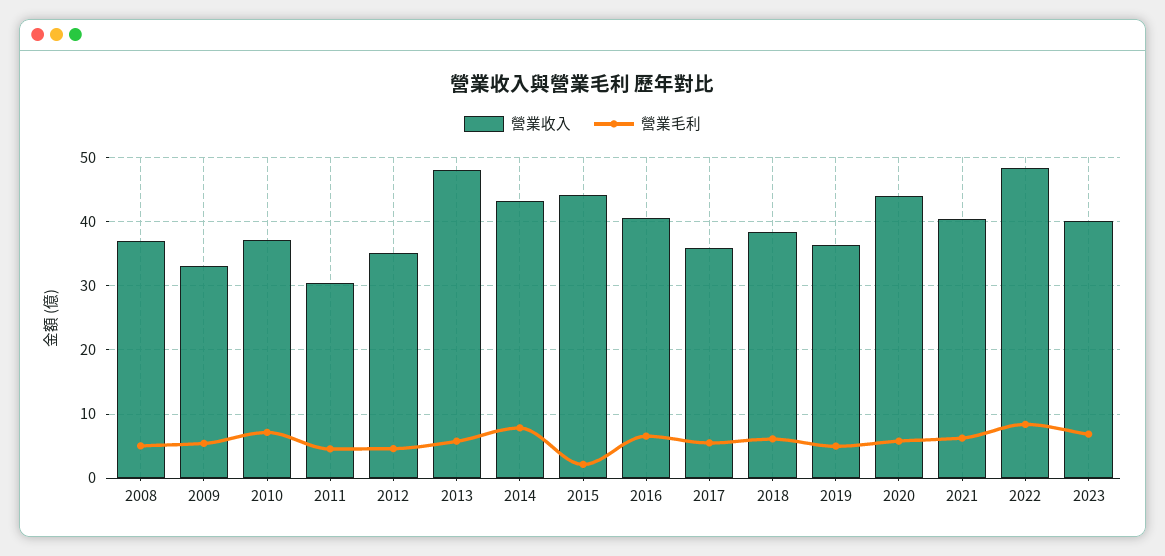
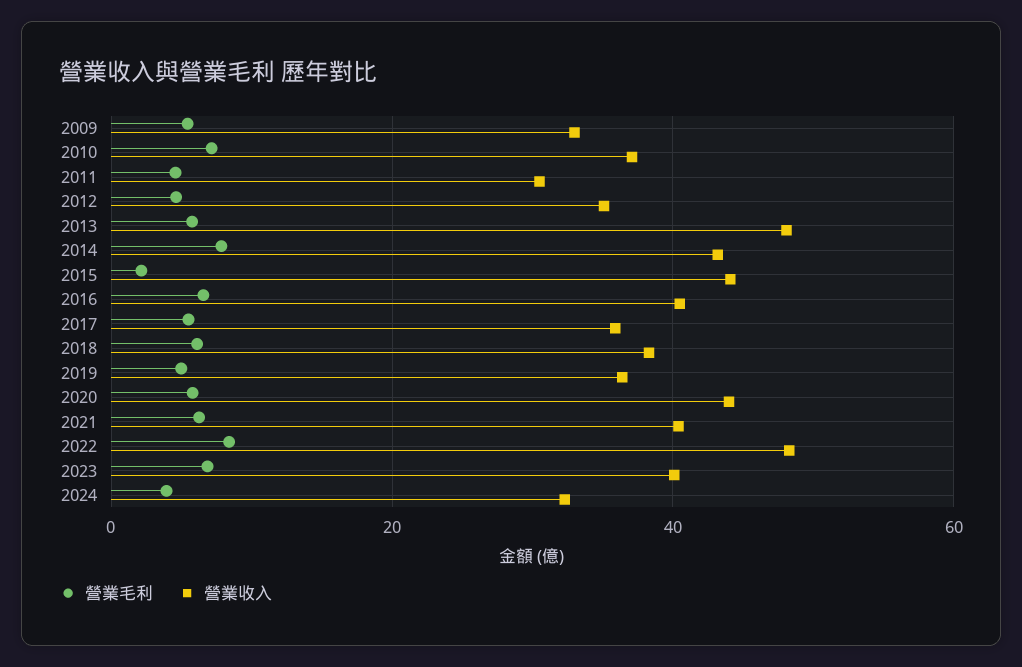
營業收入, 2008: 37 -> none
營業毛利, 2008: 5 -> none
營業毛利, 2024: none -> 4
營業收入, 2024: none -> 32

